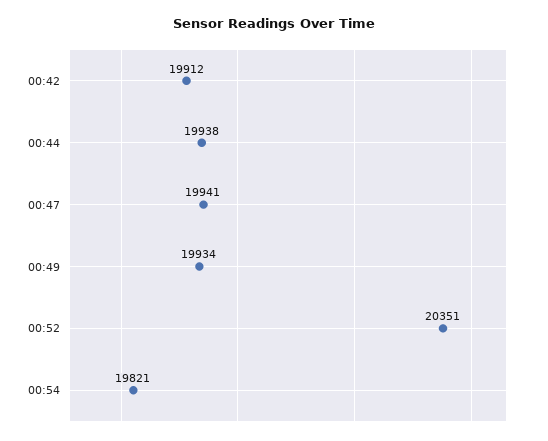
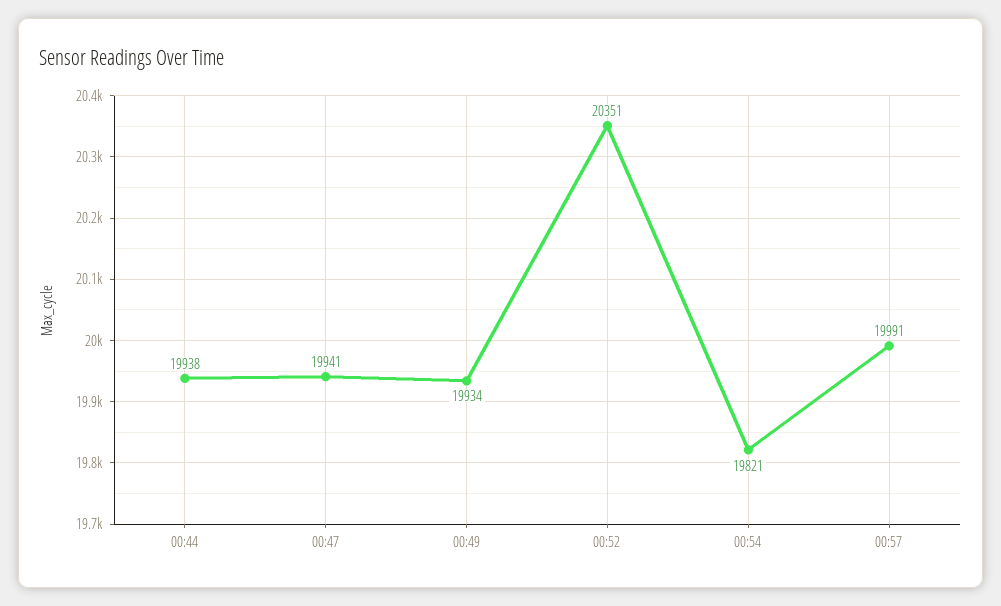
00:42: 19912 -> none
00:57: none -> 19991

